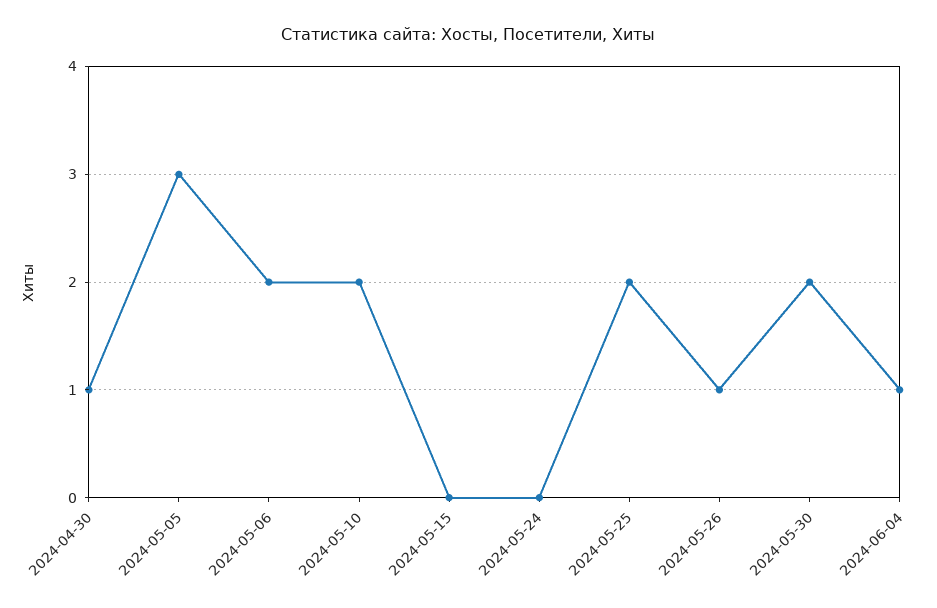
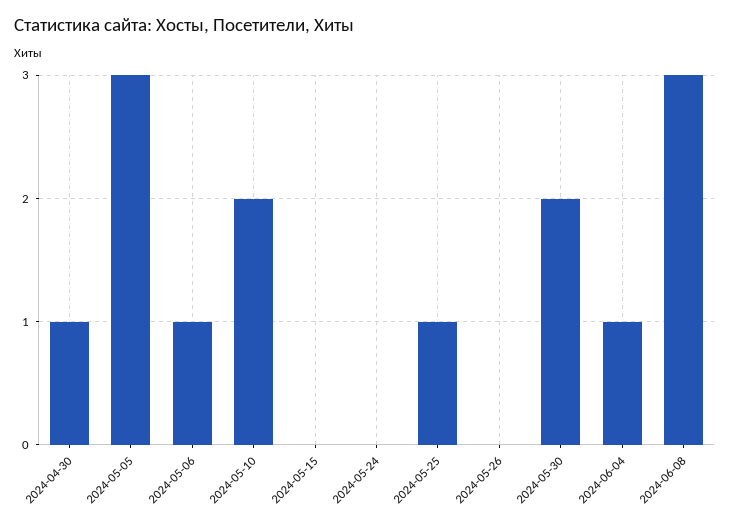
2024-05-06: 2 -> 1
2024-05-25: 2 -> 1
2024-05-26: 1 -> 0
2024-06-08: none -> 3

